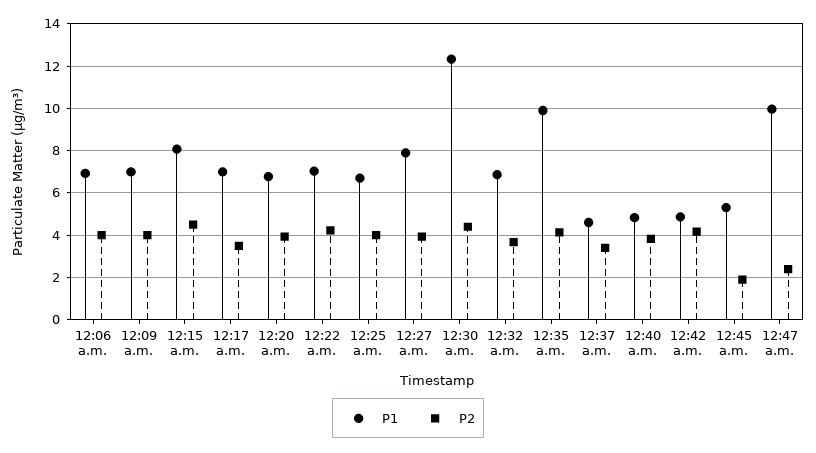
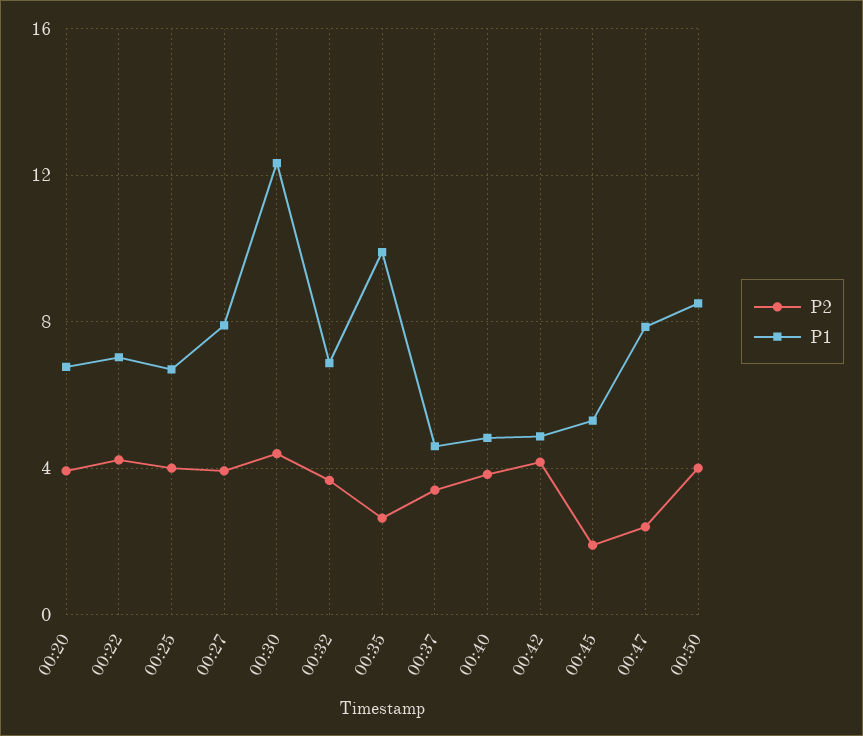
P1, 12:06 a.m.: 7 -> none
P2, 12:06 a.m.: 4 -> none
P1, 12:09 a.m.: 7 -> none
P2, 12:09 a.m.: 4 -> none
P1, 12:15 a.m.: 8 -> none
P2, 12:15 a.m.: 4.5 -> none
P1, 12:17 a.m.: 7 -> none
P2, 12:17 a.m.: 3.5 -> none
P2, 12:35 a.m.: 4 -> 2.5
P1, 12:47 a.m.: 10 -> 8
P2, 00:50: none -> 4
P1, 00:50: none -> 8.5

